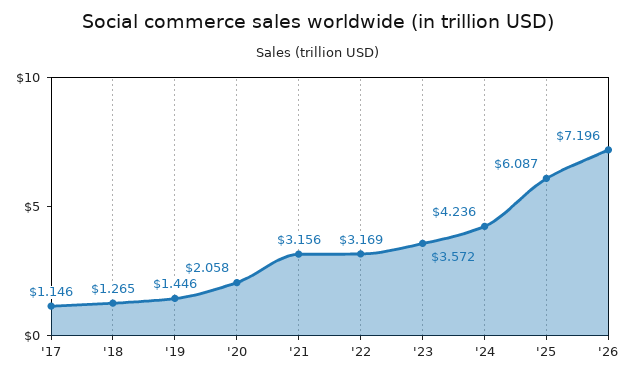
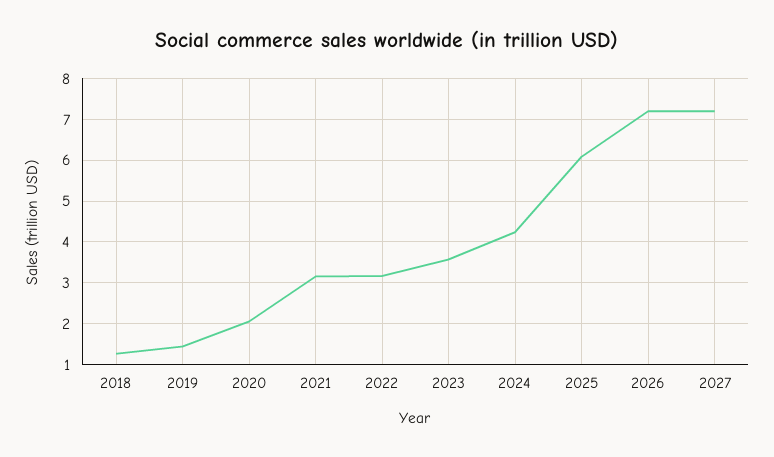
'17: 1.146 -> none
2027: none -> 7.2

